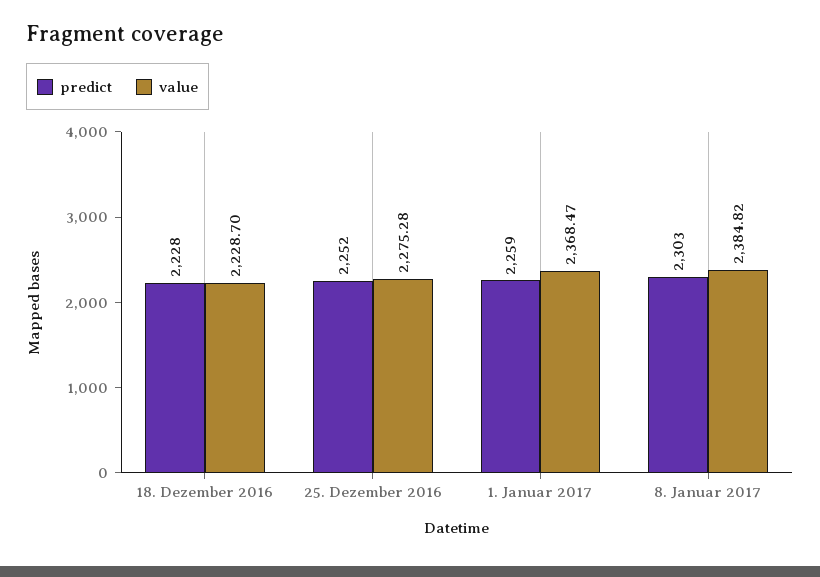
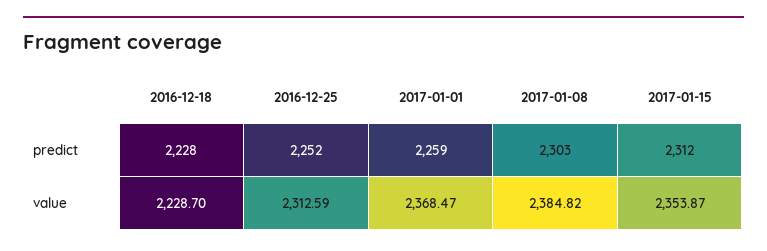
value, 25. Dezember 2016: 2275.28 -> 2312.59
predict, 2017-01-15: none -> 2312
value, 2017-01-15: none -> 2353.87

